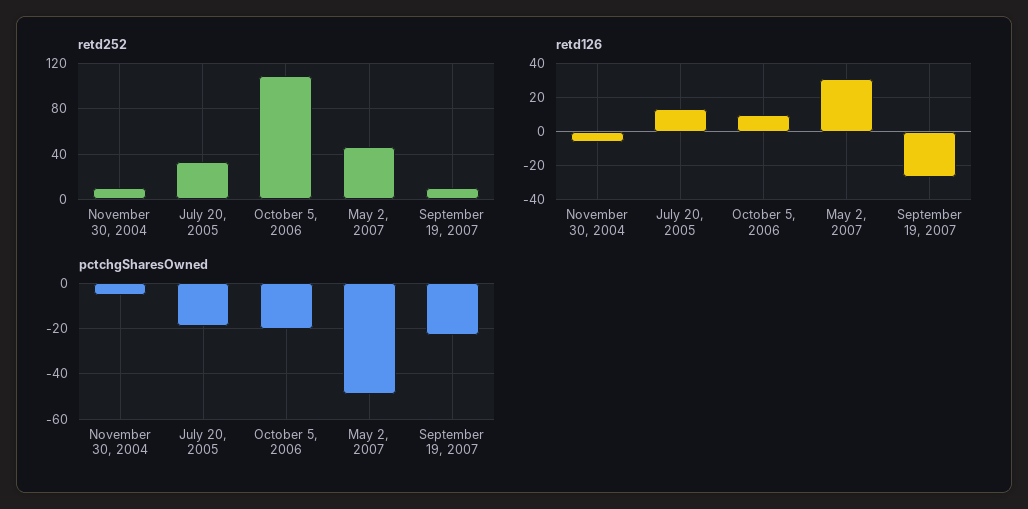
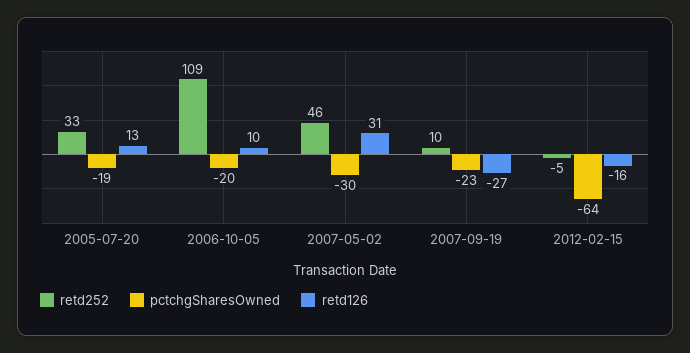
retd252, November 30, 2004: 10 -> none
retd126, November 30, 2004: -5 -> none
pctchgSharesOwned, November 30, 2004: -5 -> none
pctchgSharesOwned, May 2, 2007: -50 -> -30
retd252, 2012-02-15: none -> -5
pctchgSharesOwned, 2012-02-15: none -> -64
retd126, 2012-02-15: none -> -16

